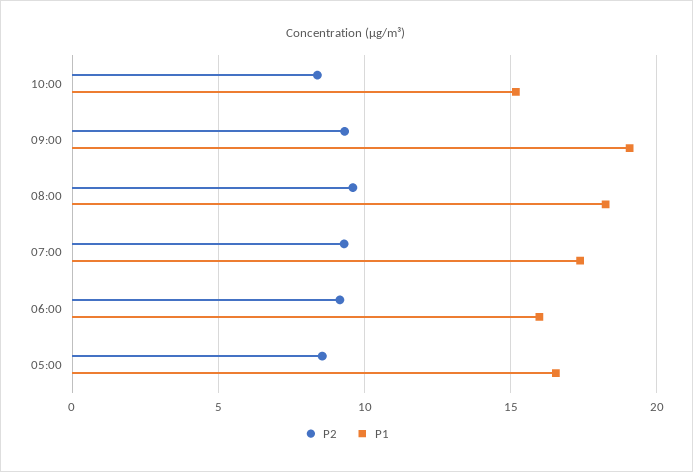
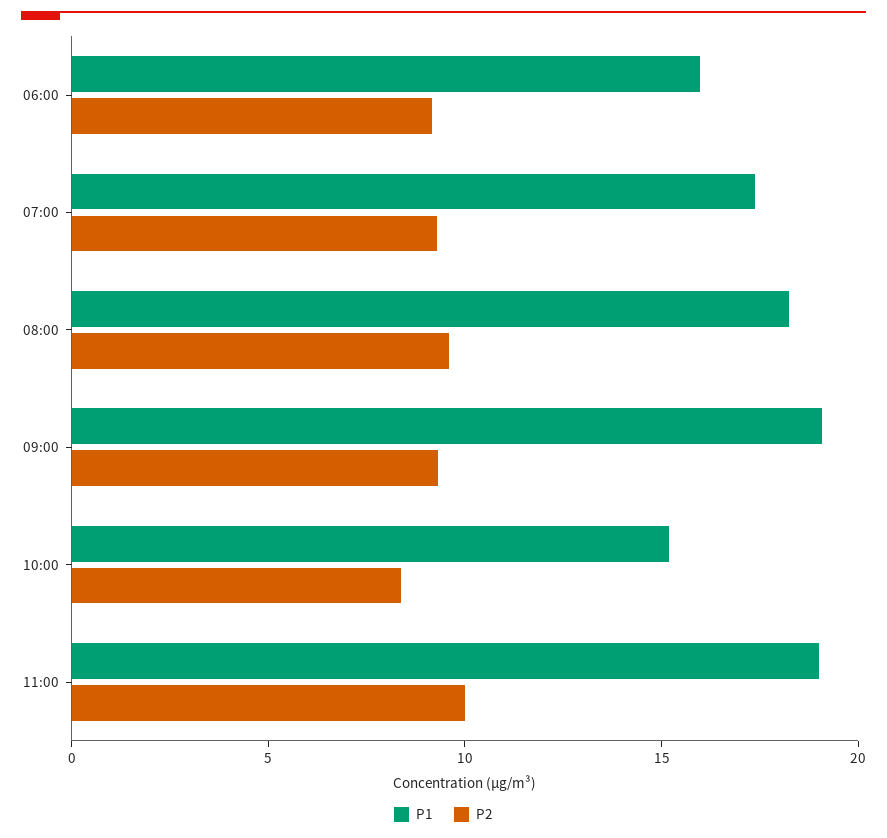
P2, 05:00: 8.5 -> none
P1, 05:00: 16.5 -> none
P1, 11:00: none -> 19
P2, 11:00: none -> 10

